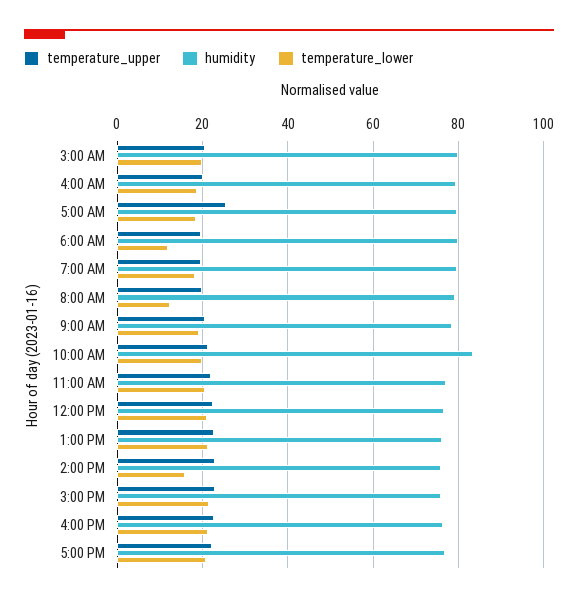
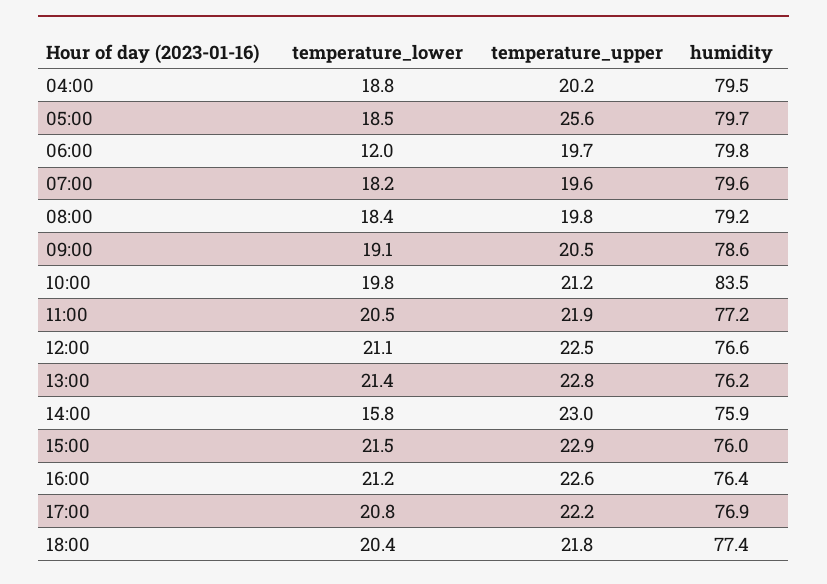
temperature_upper, 3:00 AM: 20 -> none
humidity, 3:00 AM: 80 -> none
temperature_lower, 3:00 AM: 20 -> none
temperature_lower, 8:00 AM: 12 -> 18.4
temperature_lower, 18:00: none -> 20.4
temperature_upper, 18:00: none -> 21.8
humidity, 18:00: none -> 77.4

